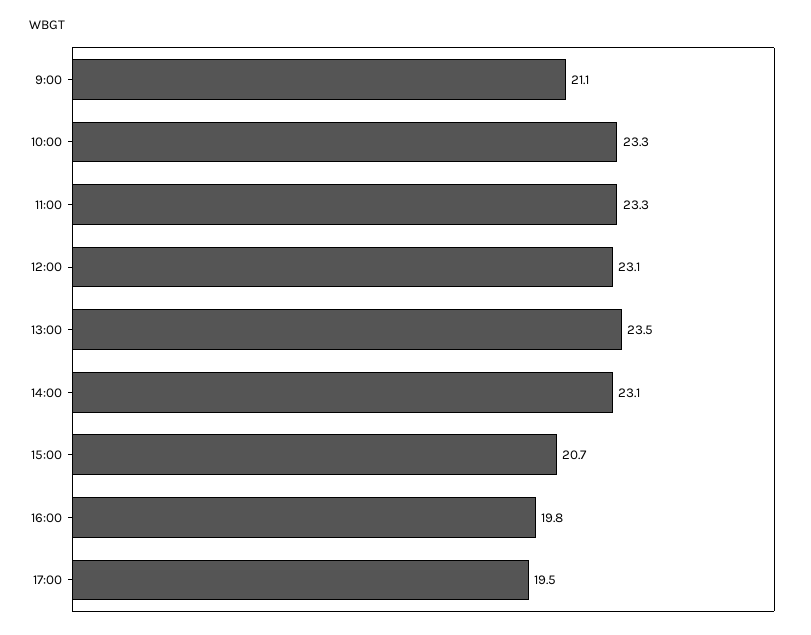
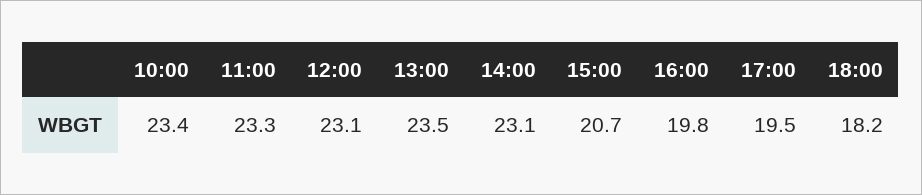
9:00: 21.1 -> none
10:00: 23.3 -> 23.4
18:00: none -> 18.2

